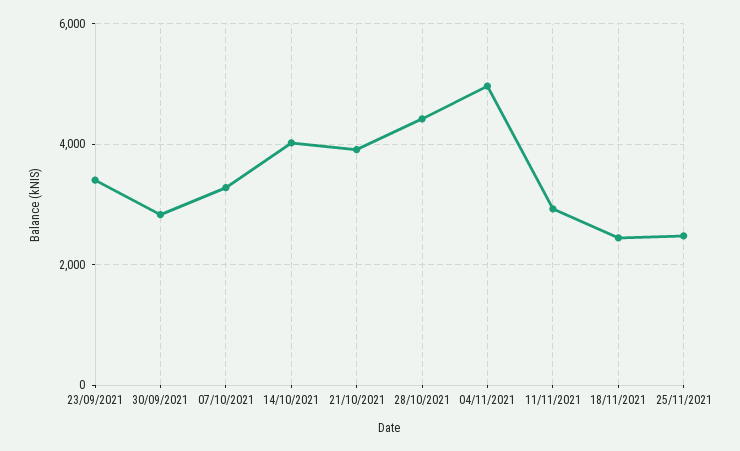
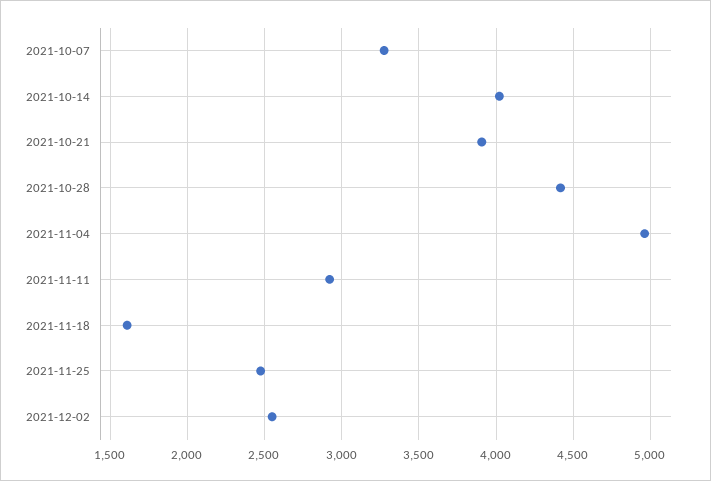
23/09/2021: 3400 -> none
30/09/2021: 2800 -> none
18/11/2021: 2400 -> 1600
2021-12-02: none -> 2550

